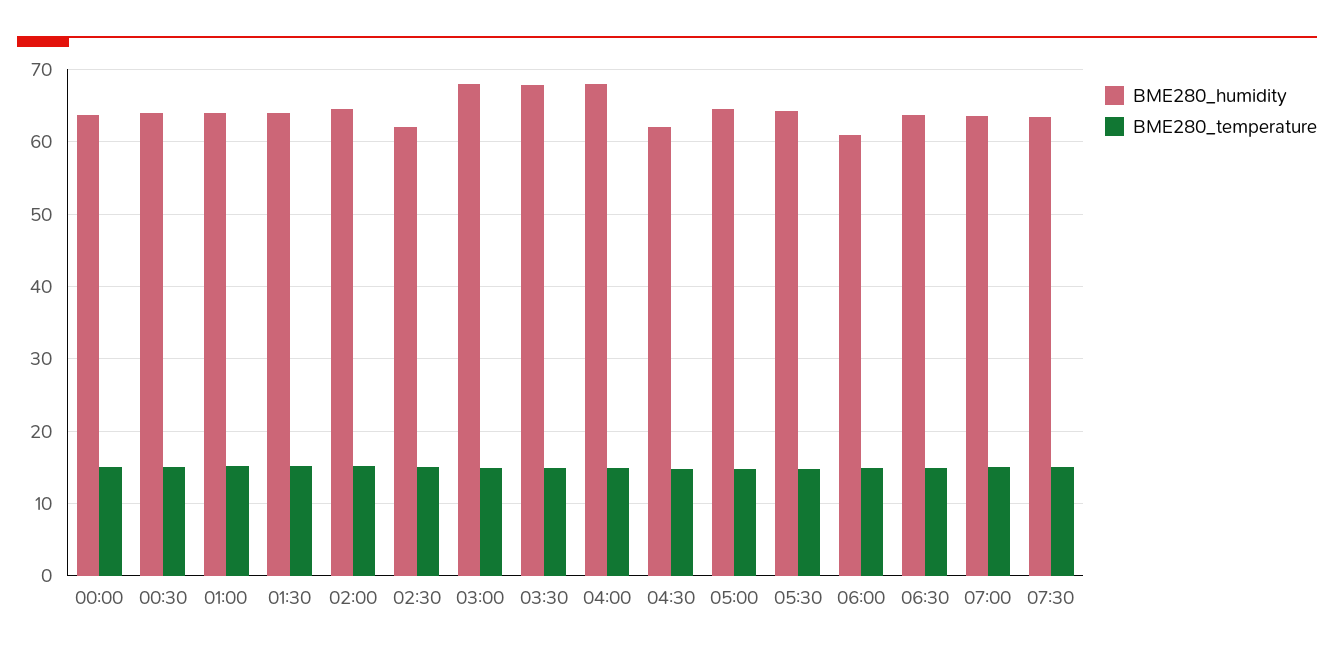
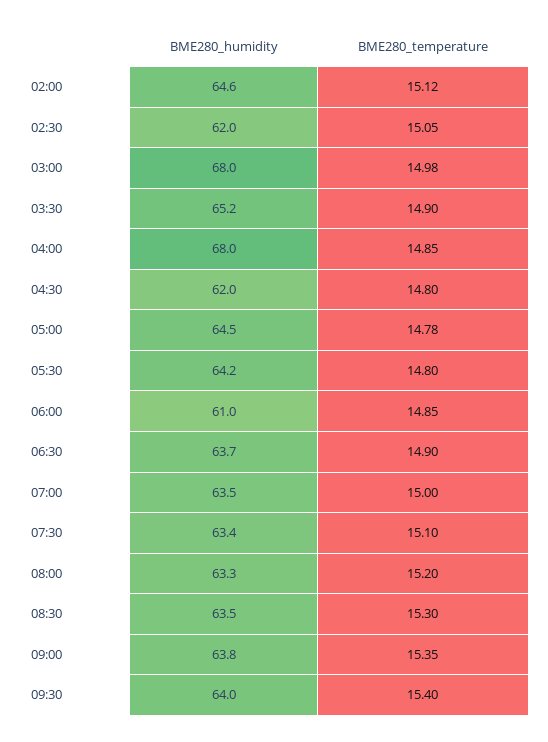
BME280_humidity, 00:00: 64 -> none
BME280_temperature, 00:00: 15 -> none
BME280_humidity, 00:30: 64 -> none
BME280_temperature, 00:30: 15 -> none
BME280_humidity, 01:00: 64 -> none
BME280_temperature, 01:00: 15 -> none
BME280_humidity, 01:30: 64 -> none
BME280_temperature, 01:30: 15 -> none
BME280_humidity, 03:30: 68 -> 65.2
BME280_humidity, 08:00: none -> 63.3
BME280_temperature, 08:00: none -> 15.2
BME280_humidity, 08:30: none -> 63.5
BME280_temperature, 08:30: none -> 15.3
BME280_humidity, 09:00: none -> 63.8
BME280_temperature, 09:00: none -> 15.35
BME280_humidity, 09:30: none -> 64
BME280_temperature, 09:30: none -> 15.4

